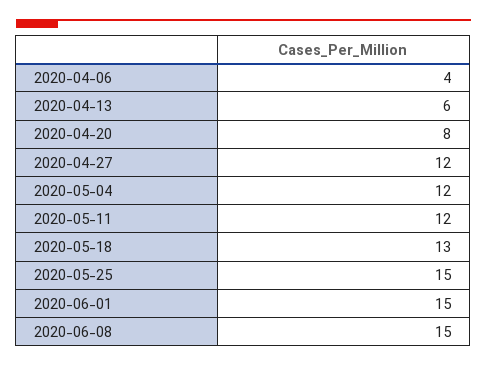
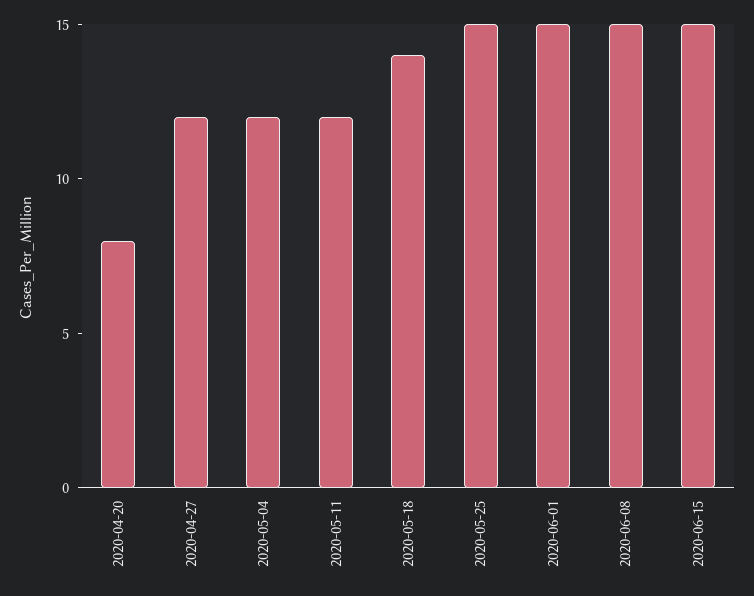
2020-04-06: 4 -> none
2020-04-13: 6 -> none
2020-05-18: 13 -> 14
2020-06-15: none -> 15

